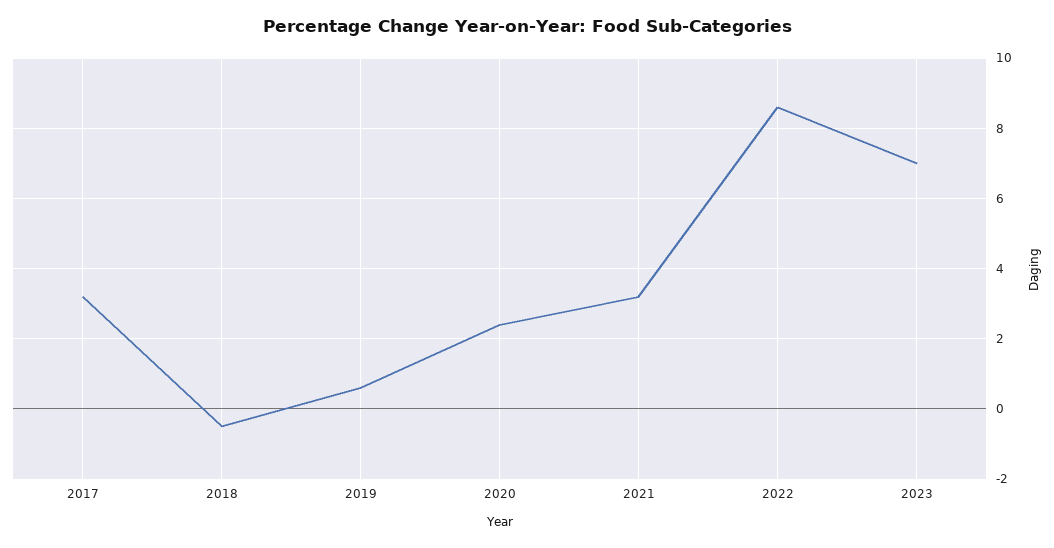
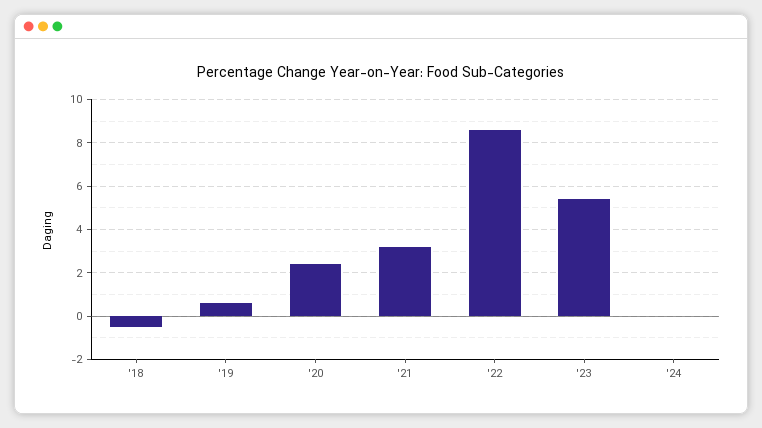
2017: 3.2 -> none
2023: 7 -> 5.5
'24: none -> 0

